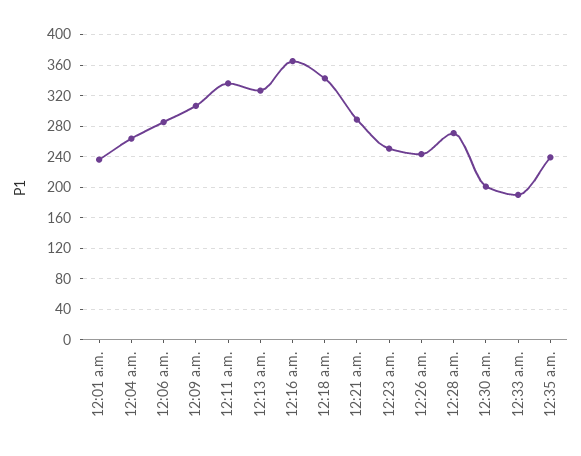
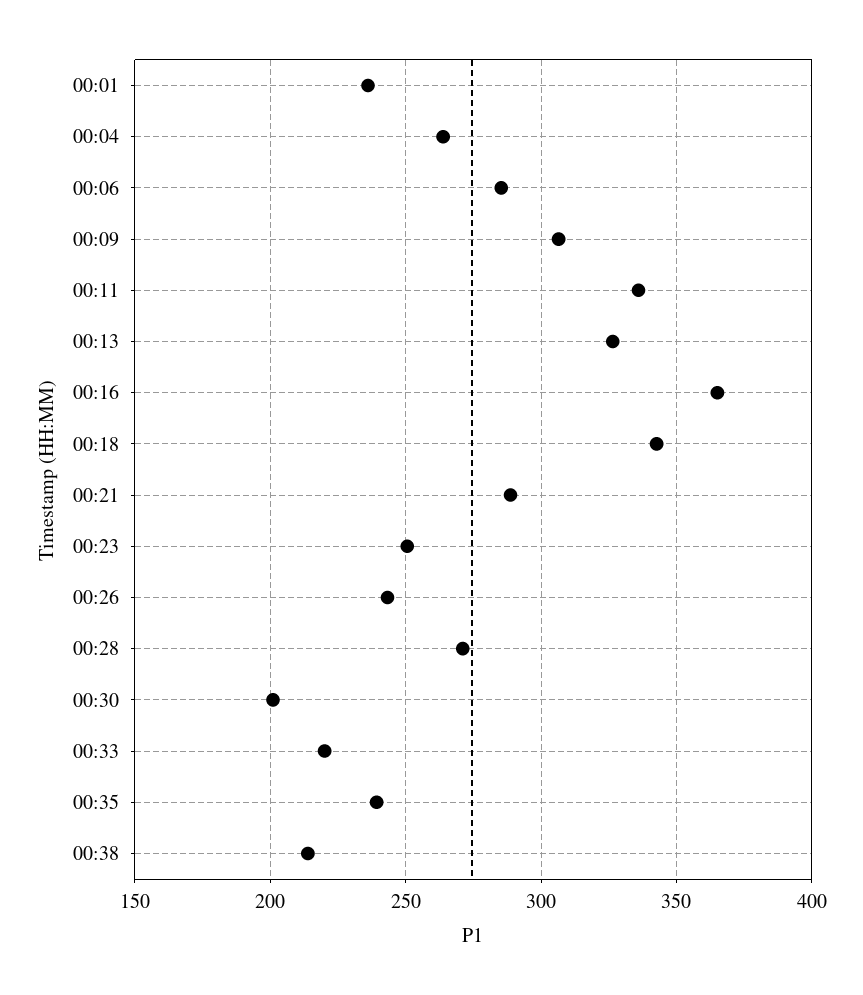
12:33 a.m.: 190 -> 220
00:38: none -> 215

